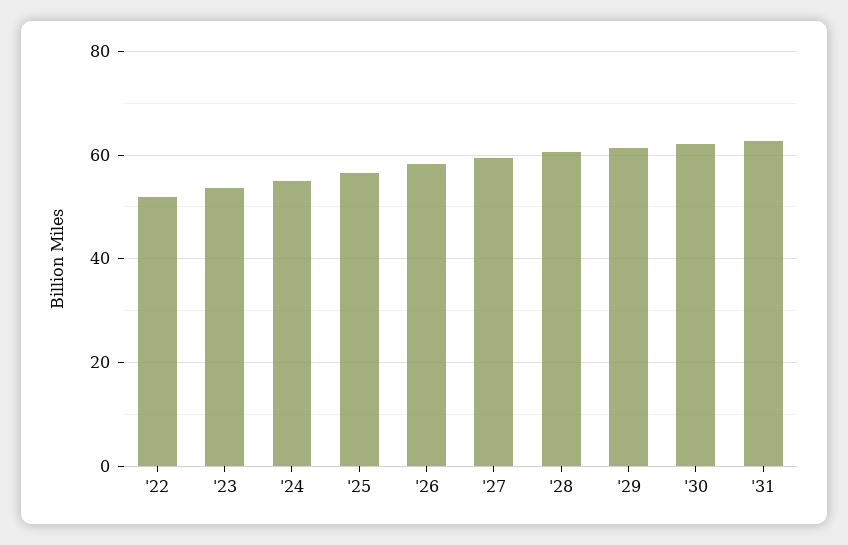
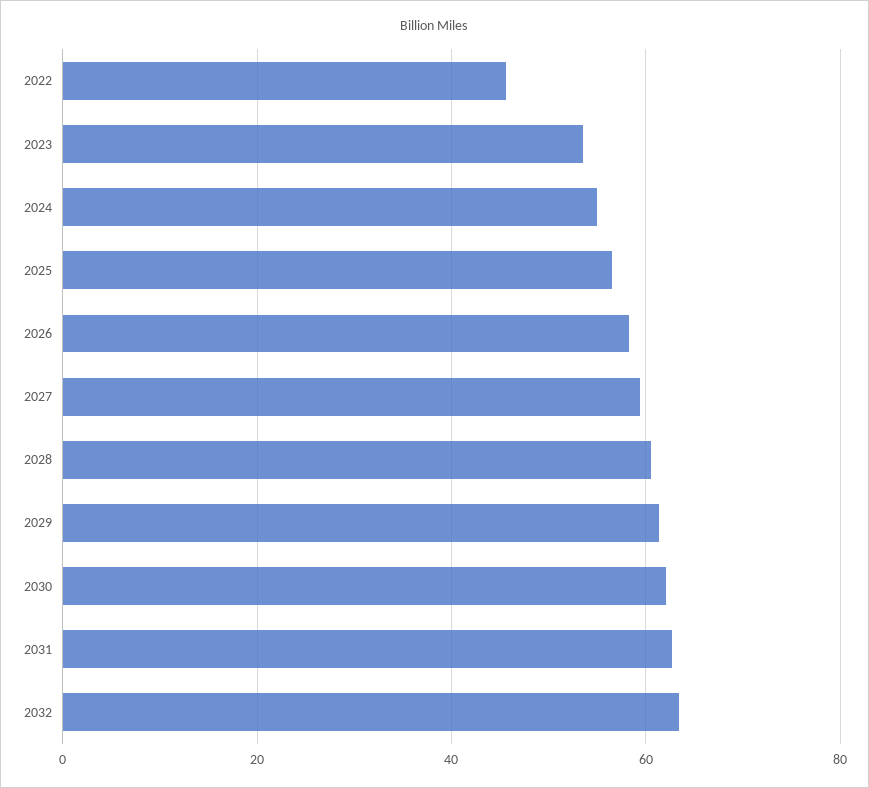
'22: 52 -> 46
2032: none -> 64

